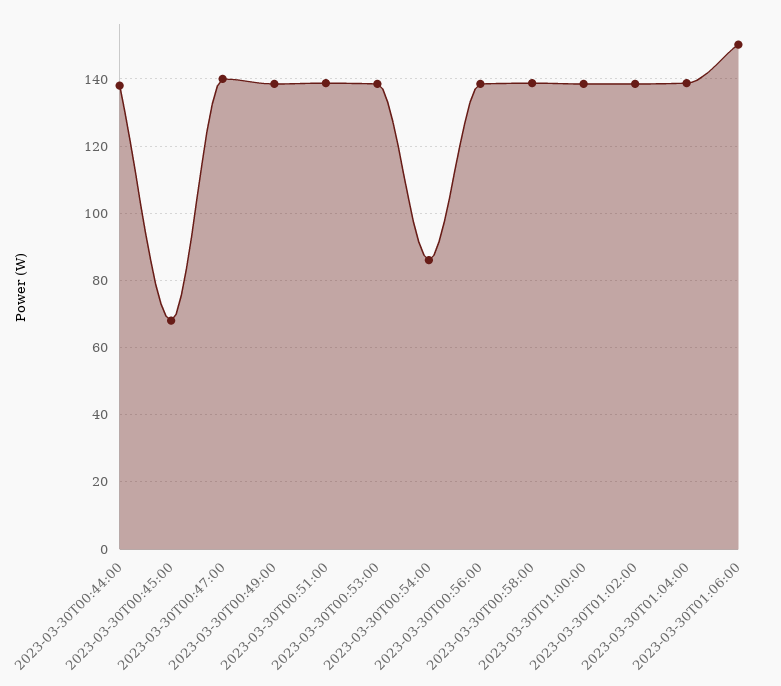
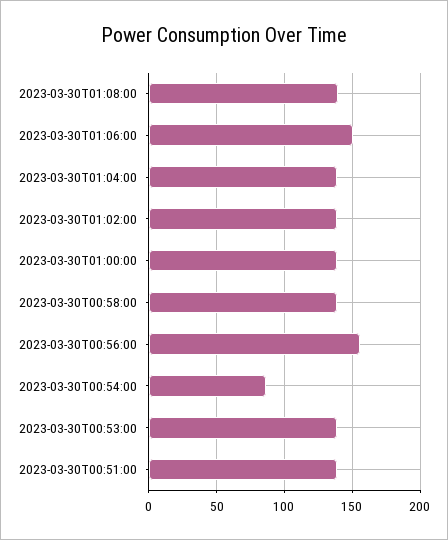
2023-03-30T00:44:00: 138 -> none
2023-03-30T00:45:00: 68 -> none
2023-03-30T00:47:00: 140 -> none
2023-03-30T00:49:00: 138 -> none
2023-03-30T00:56:00: 138 -> 155
2023-03-30T01:08:00: none -> 140

